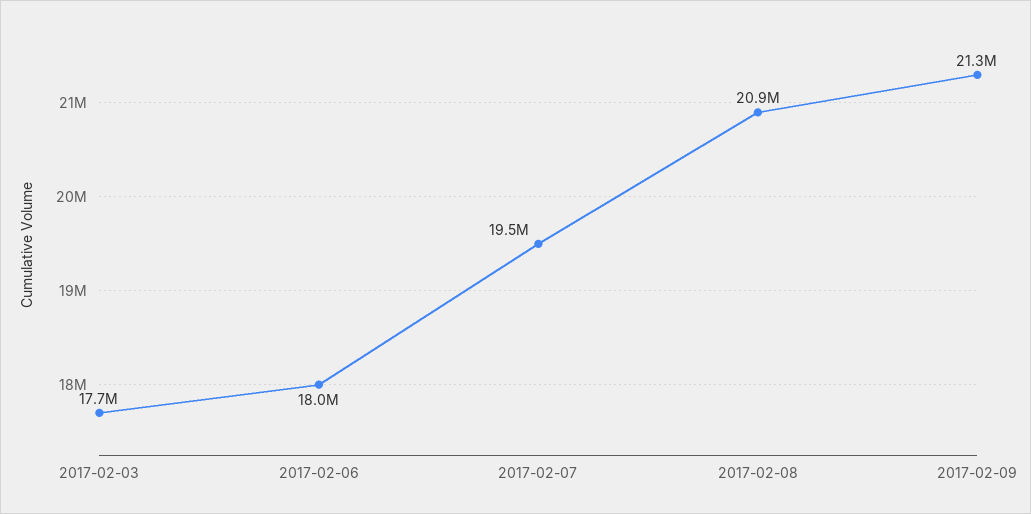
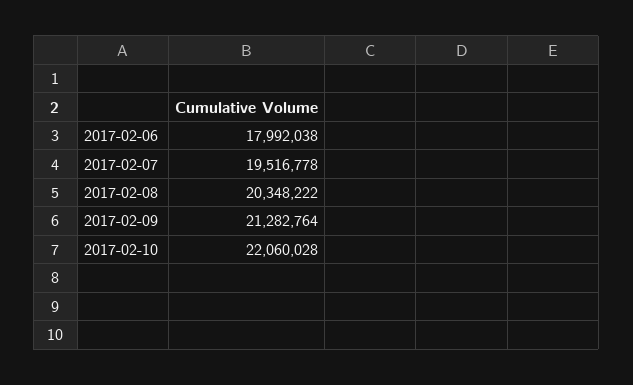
2017-02-03: 17700000 -> none
2017-02-08: 20900000 -> 20348222
2017-02-10: none -> 22060028

